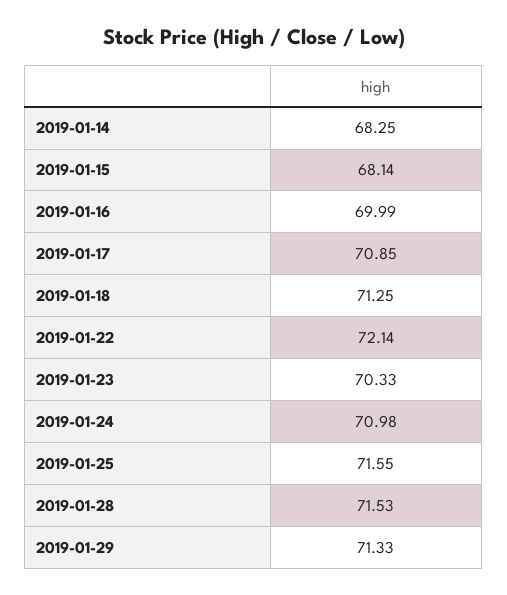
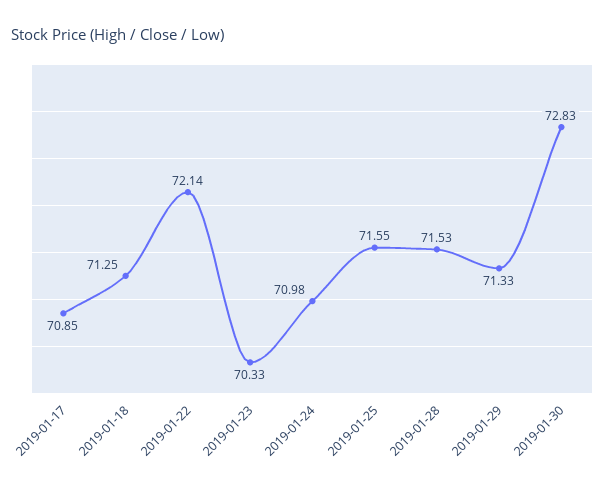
2019-01-14: 68.25 -> none
2019-01-15: 68.14 -> none
2019-01-16: 69.99 -> none
2019-01-30: none -> 72.83

